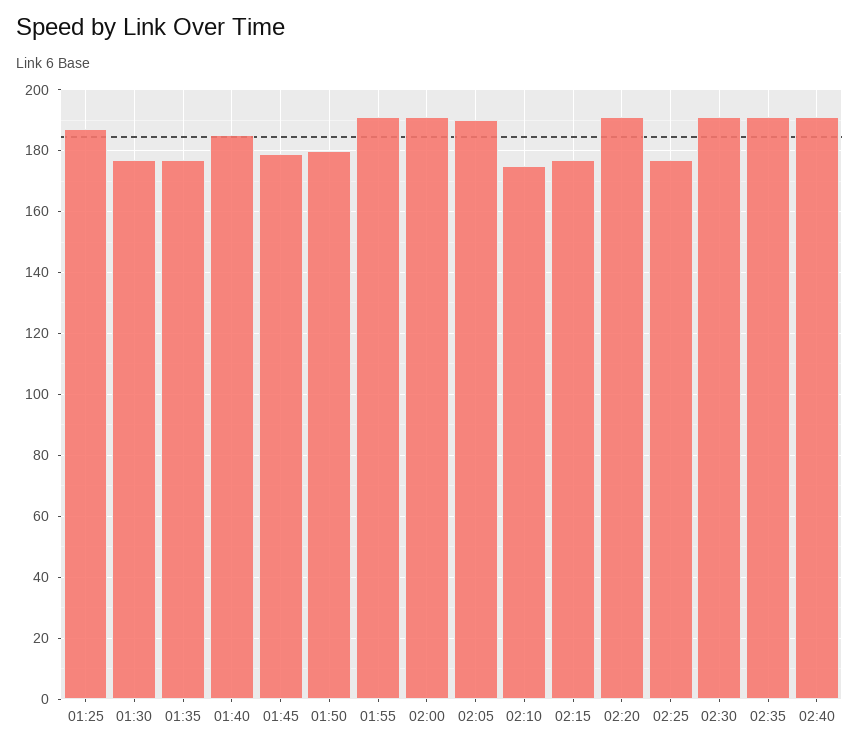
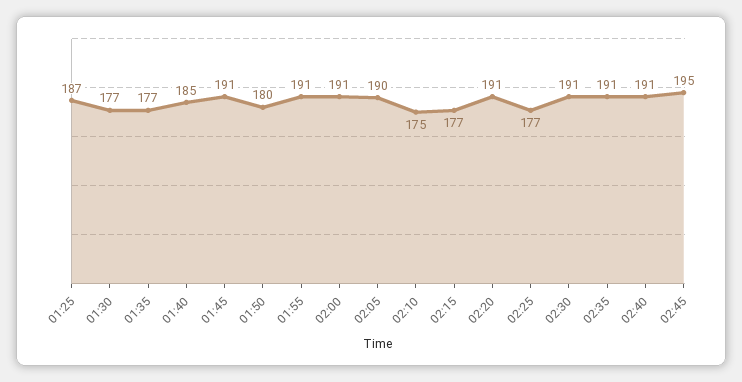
01:45: 180 -> 191
02:45: none -> 195

